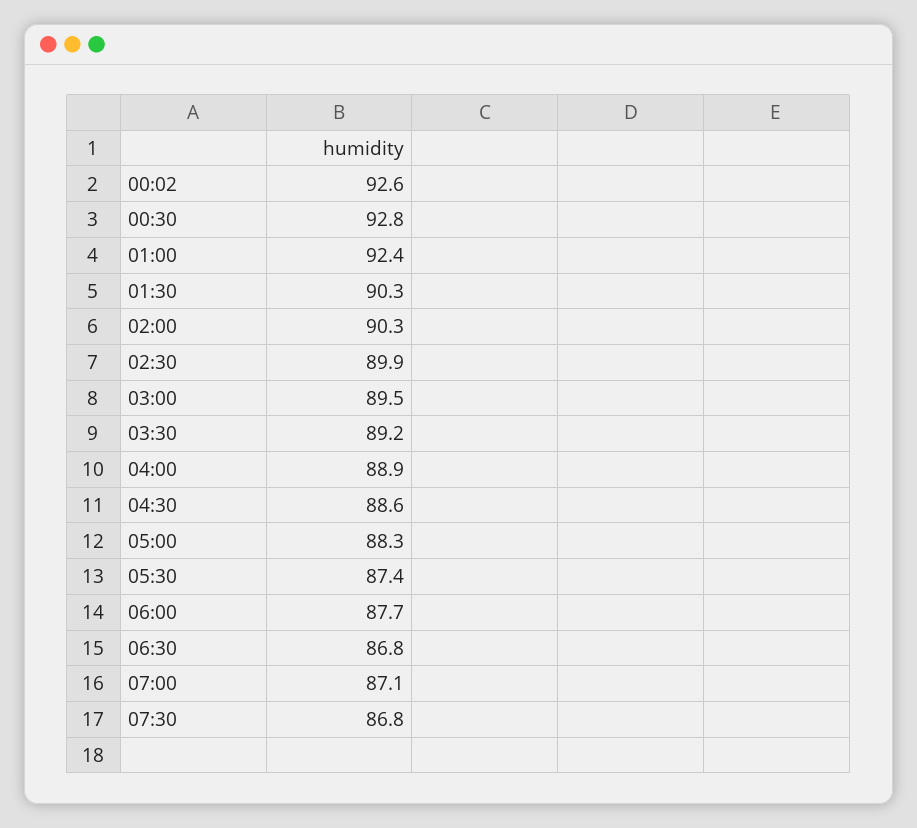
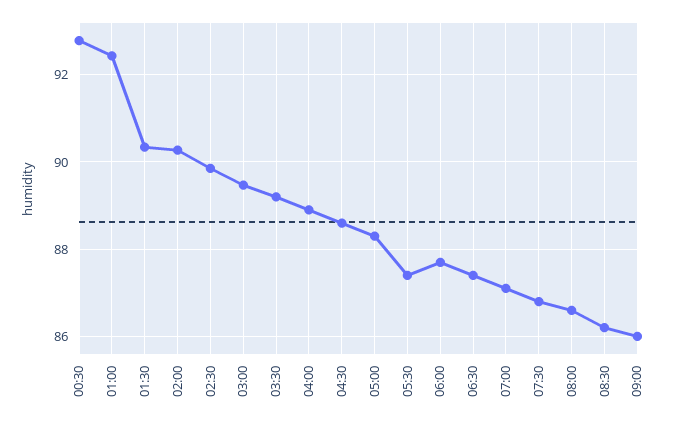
00:02: 92.6 -> none
06:30: 86.8 -> 87.4
08:00: none -> 86.6
08:30: none -> 86.2
09:00: none -> 86

